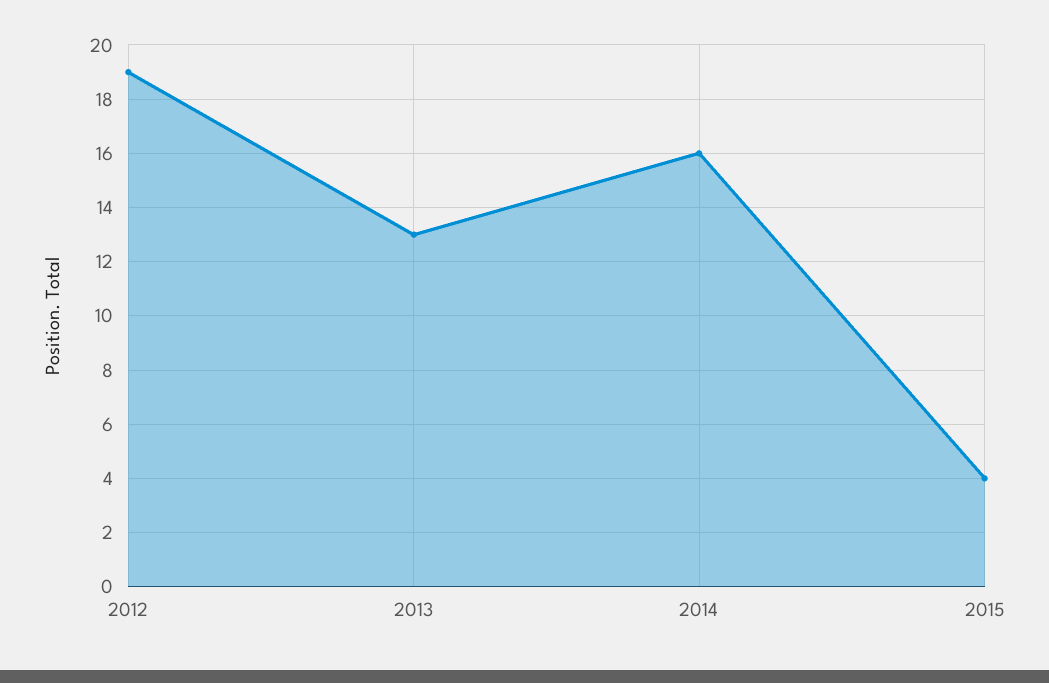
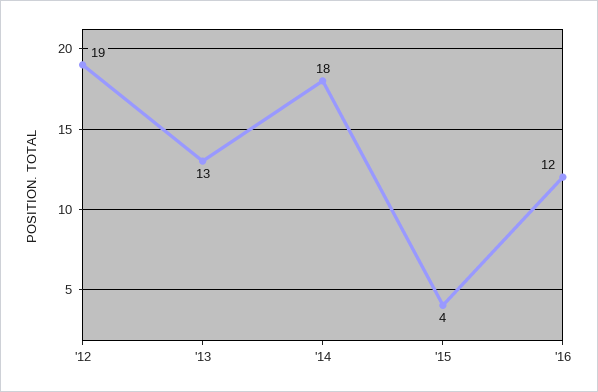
2014: 16 -> 18
'16: none -> 12

